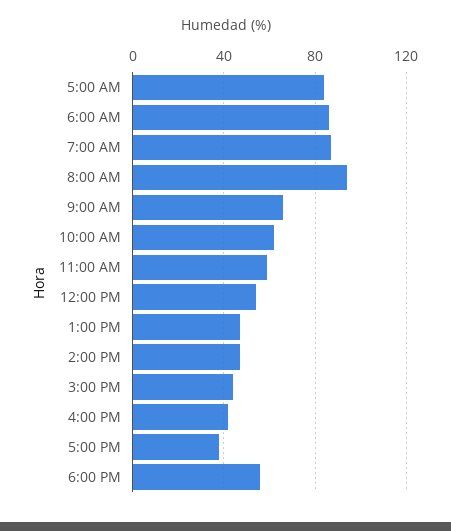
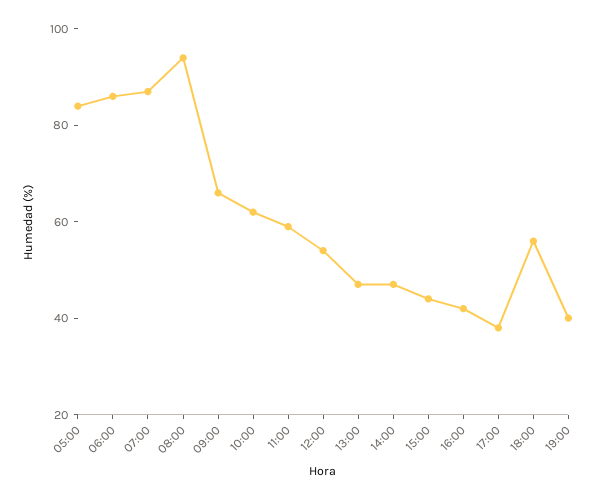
19:00: none -> 40

